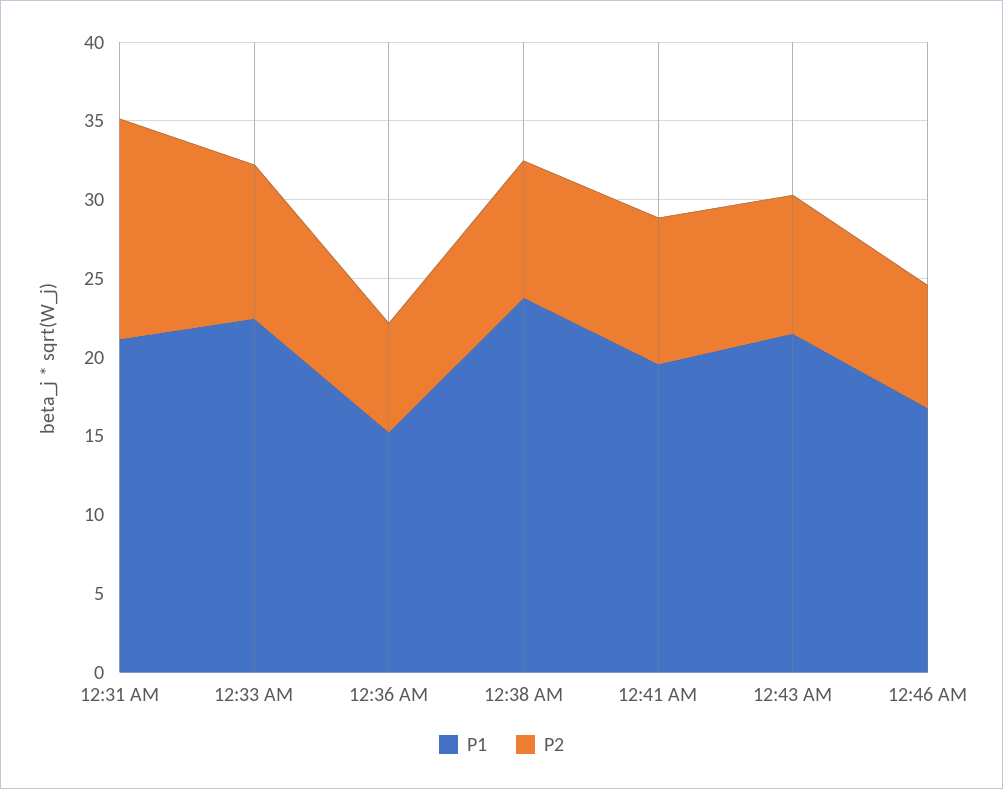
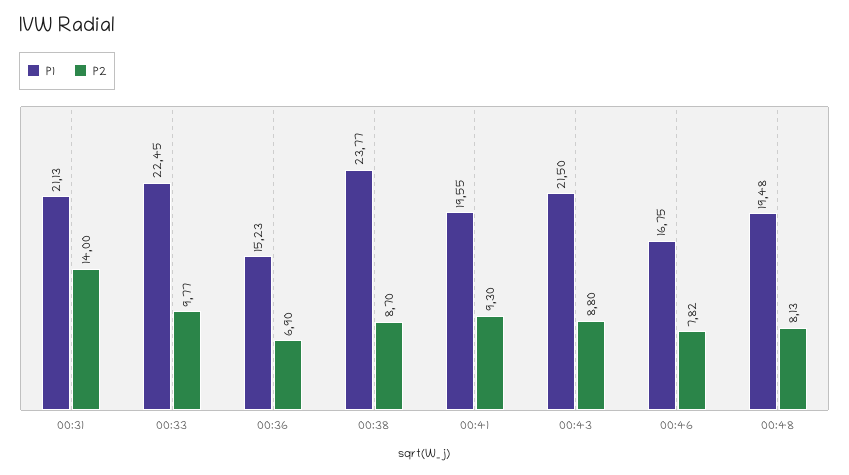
P1, 00:48: none -> 19.48
P2, 00:48: none -> 8.13

